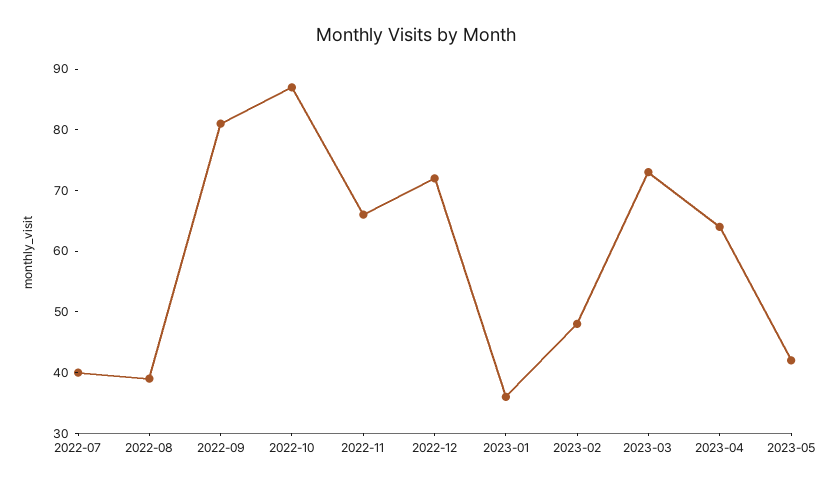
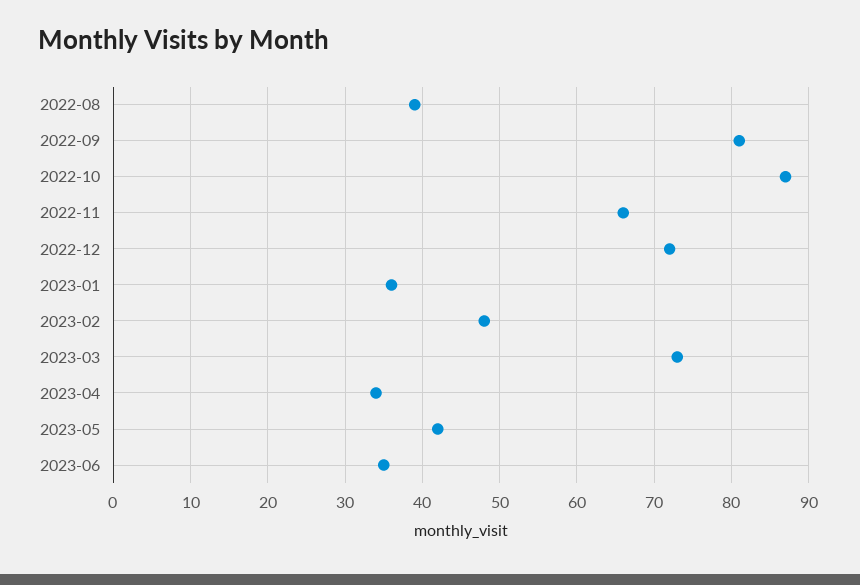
2022-07: 40 -> none
2023-04: 65 -> 34
2023-06: none -> 35

